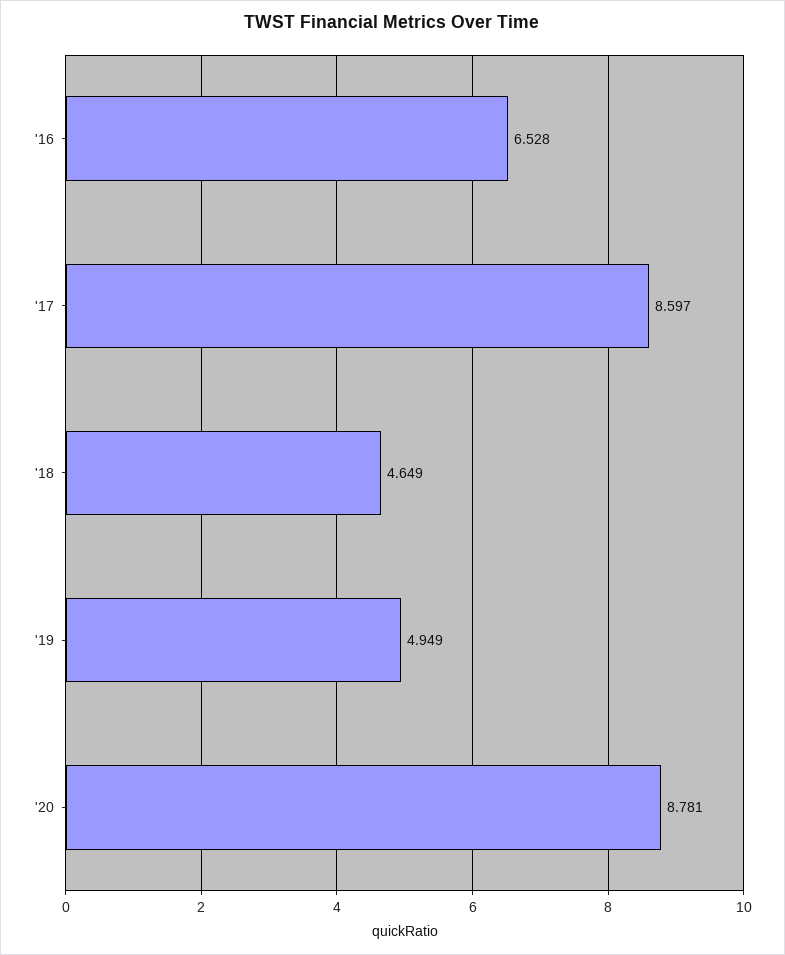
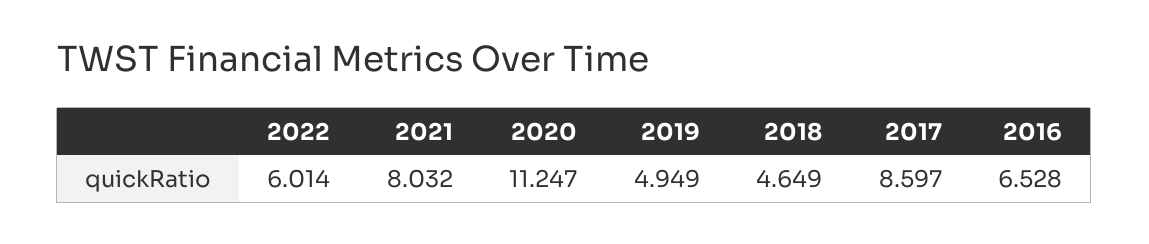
'20: 8.781 -> 11.247
2022: none -> 6.014
2021: none -> 8.032

